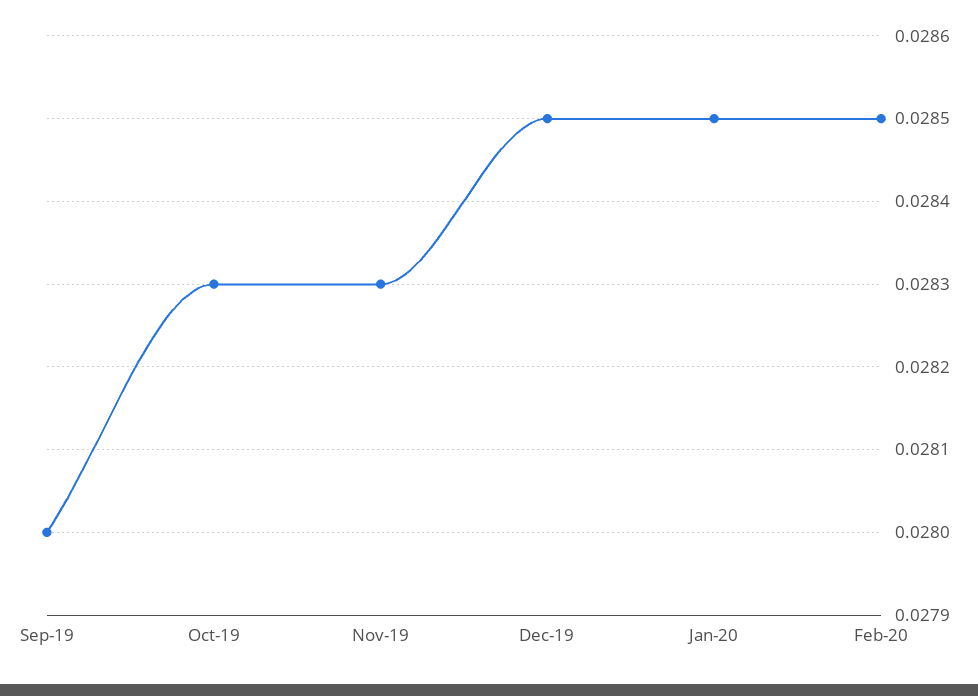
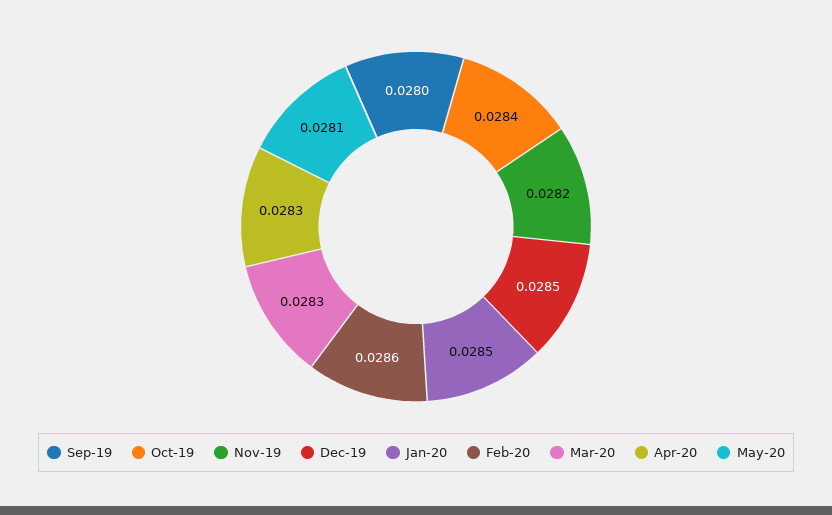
Oct-19: 0.0283 -> 0.0284
Nov-19: 0.0283 -> 0.0282
Feb-20: 0.0285 -> 0.0286
Mar-20: none -> 0.0283
Apr-20: none -> 0.0283
May-20: none -> 0.0281

